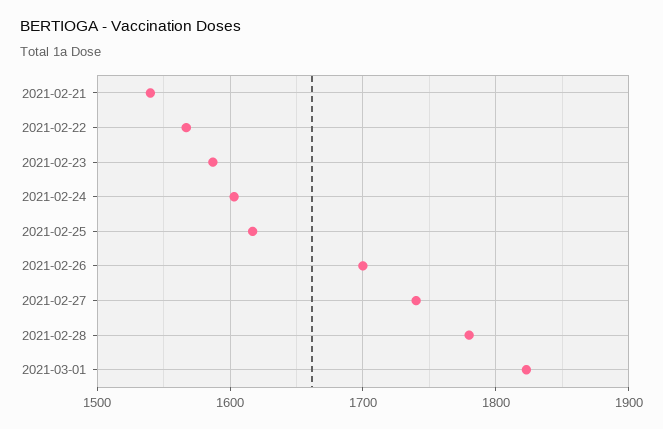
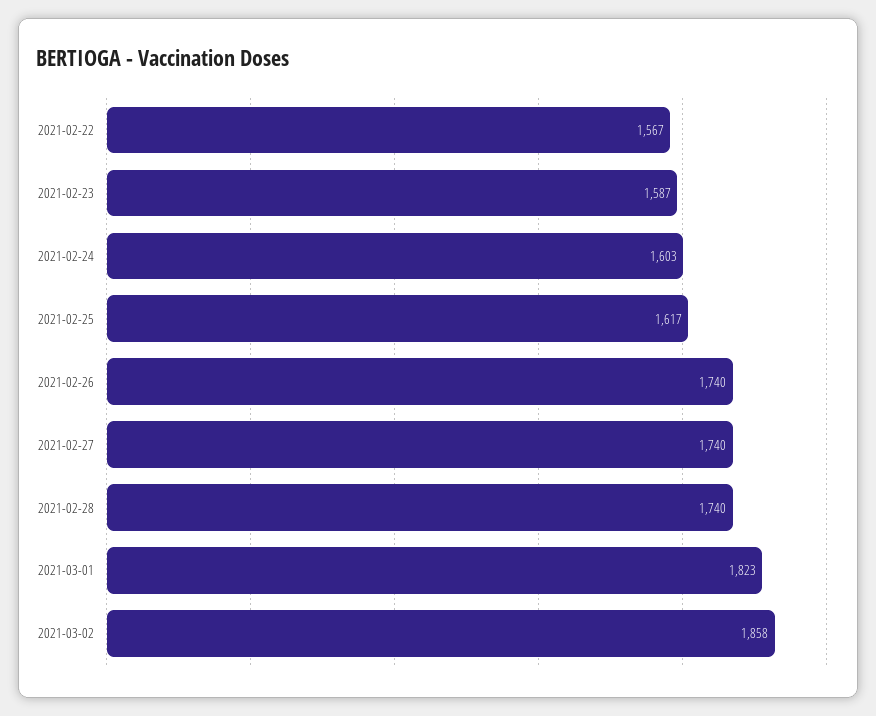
2021-02-21: 1540 -> none
2021-02-26: 1700 -> 1740
2021-02-28: 1780 -> 1740
2021-03-02: none -> 1858

